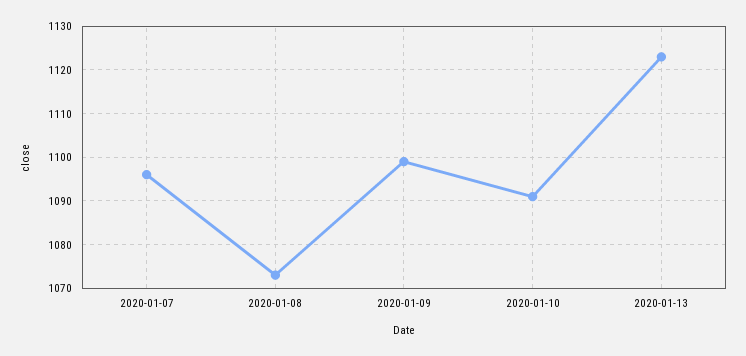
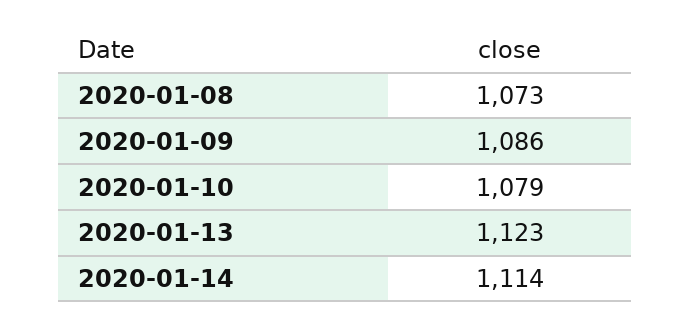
2020-01-07: 1095 -> none
2020-01-09: 1100 -> 1086
2020-01-10: 1090 -> 1079
2020-01-14: none -> 1114

